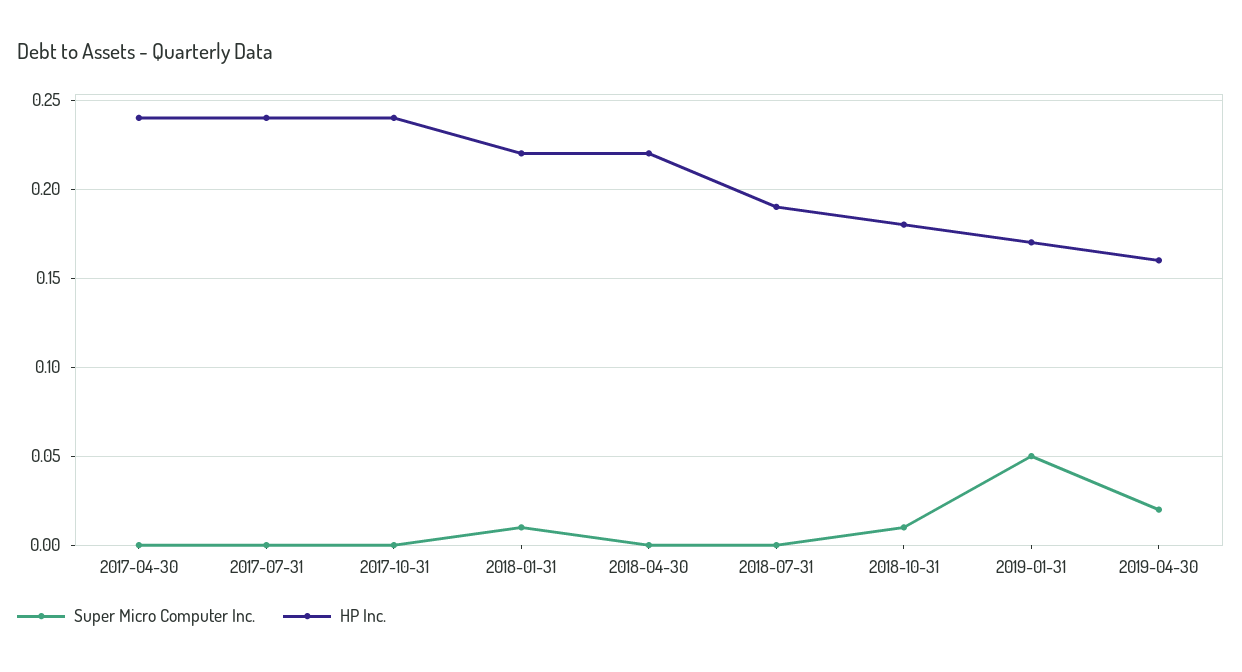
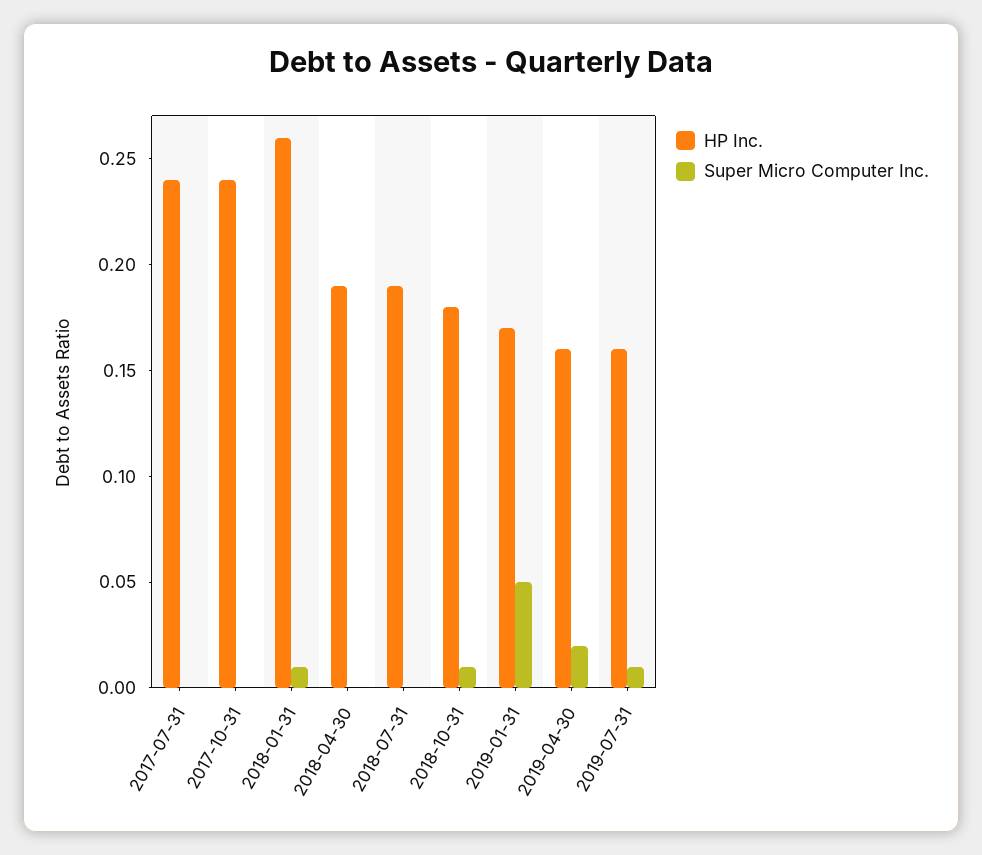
Super Micro Computer Inc., 2017-04-30: 0 -> none
HP Inc., 2017-04-30: 0.24 -> none
HP Inc., 2018-01-31: 0.22 -> 0.26
HP Inc., 2018-04-30: 0.22 -> 0.19
HP Inc., 2019-07-31: none -> 0.16
Super Micro Computer Inc., 2019-07-31: none -> 0.01

